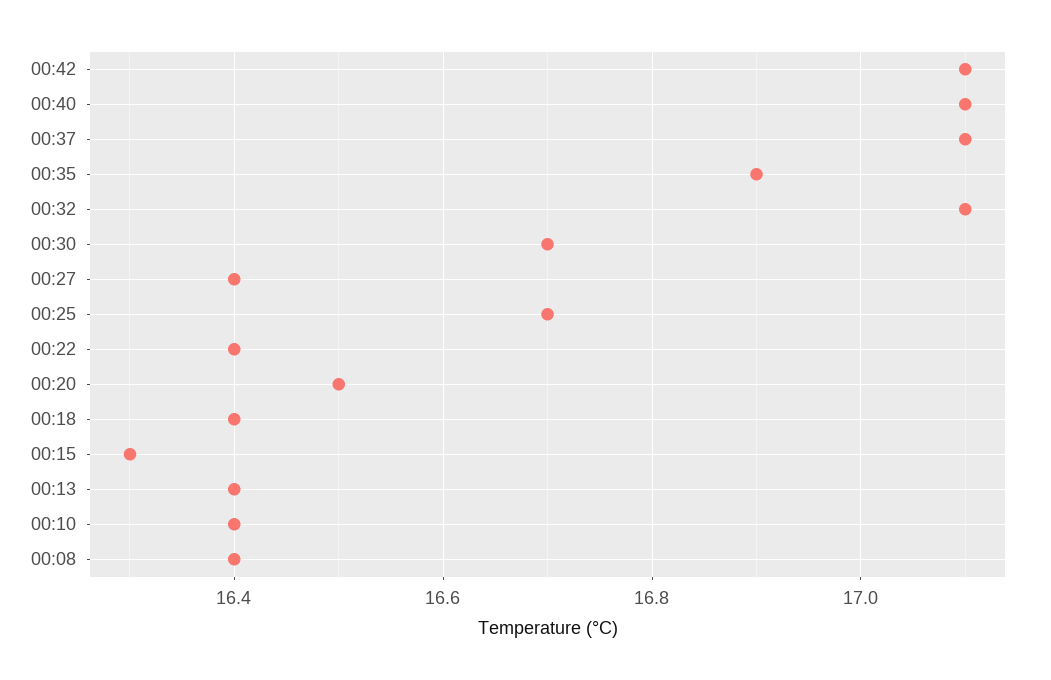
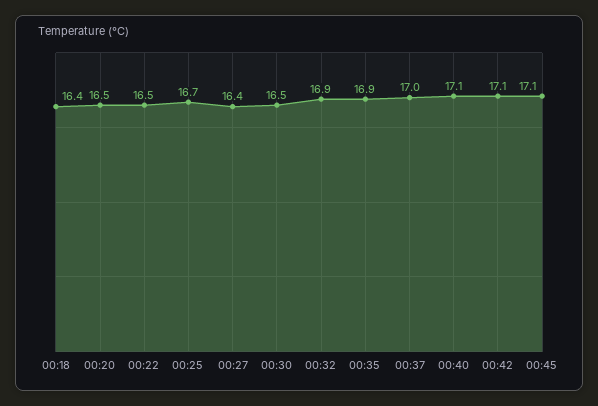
00:37: 17.1 -> 17
00:32: 17.1 -> 16.9
00:30: 16.7 -> 16.5
00:22: 16.4 -> 16.5
00:15: 16.3 -> none
00:13: 16.4 -> none
00:10: 16.4 -> none
00:08: 16.4 -> none
00:45: none -> 17.1

